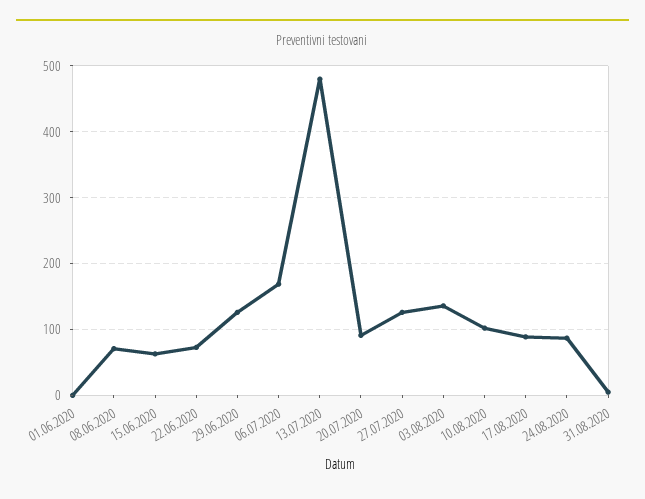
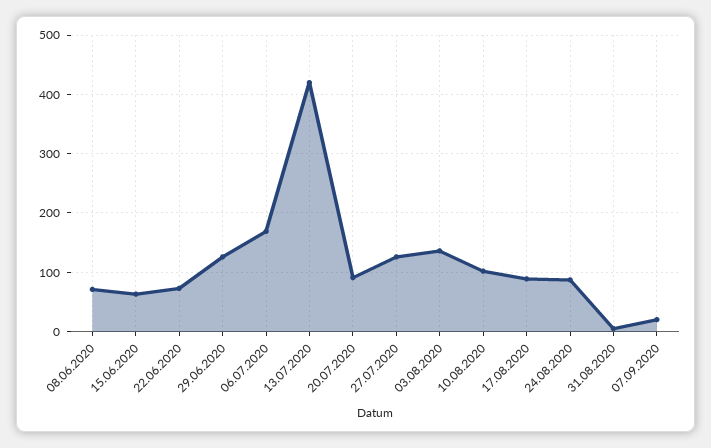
01.06.2020: 0 -> none
13.07.2020: 480 -> 420
07.09.2020: none -> 20

